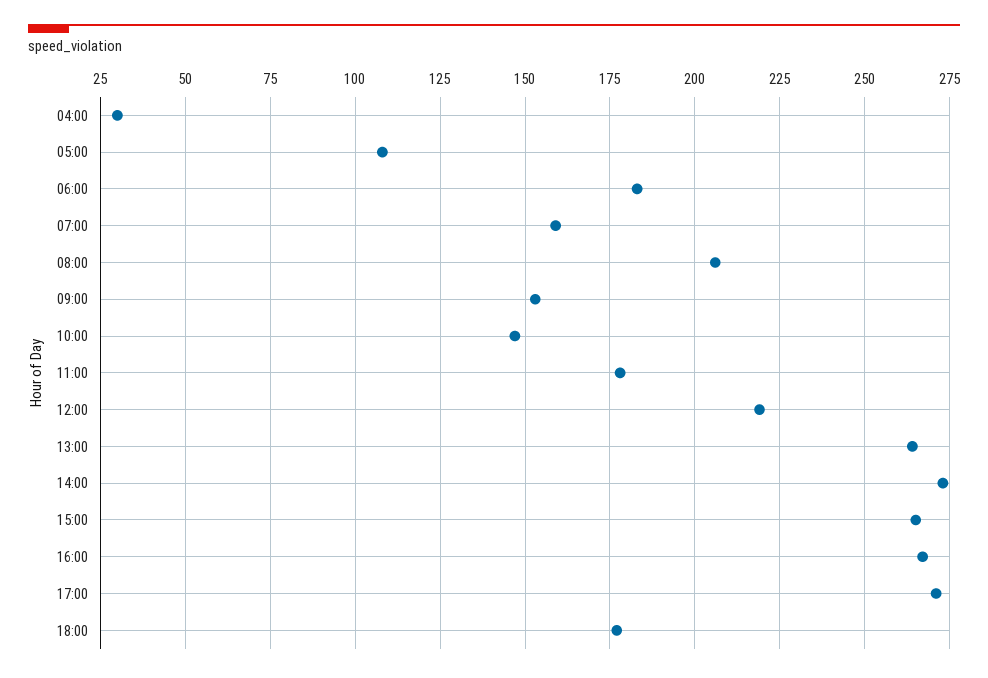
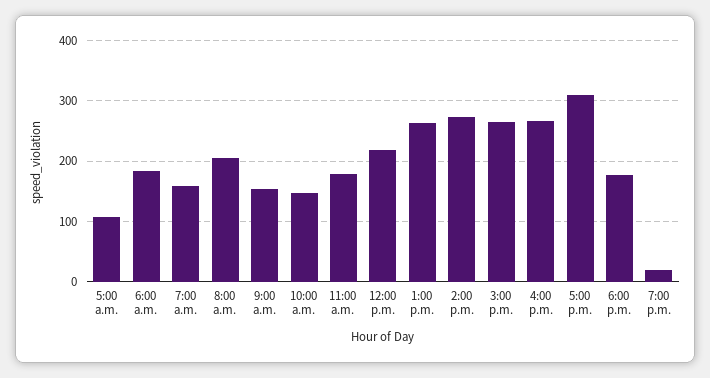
04:00: 30 -> none
17:00: 270 -> 310
7:00 p.m.: none -> 20

